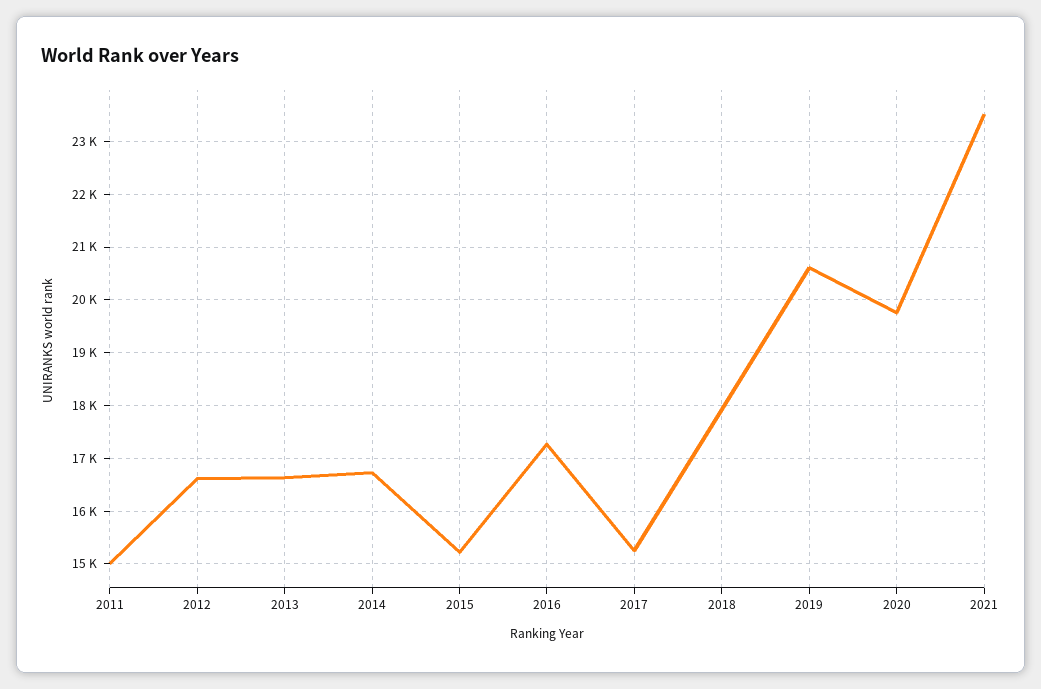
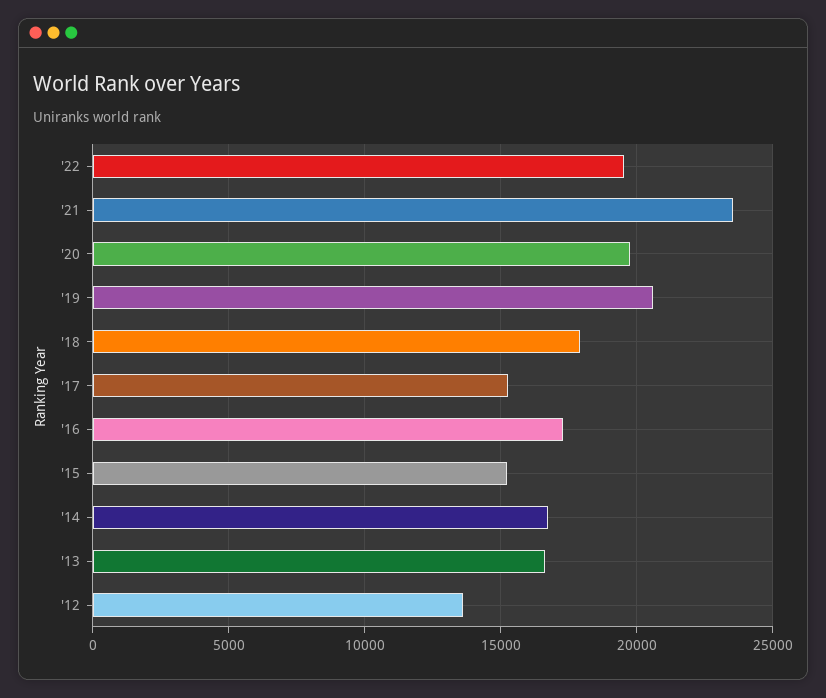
2011: 15000 -> none
2012: 16600 -> 13500
'22: none -> 19500

